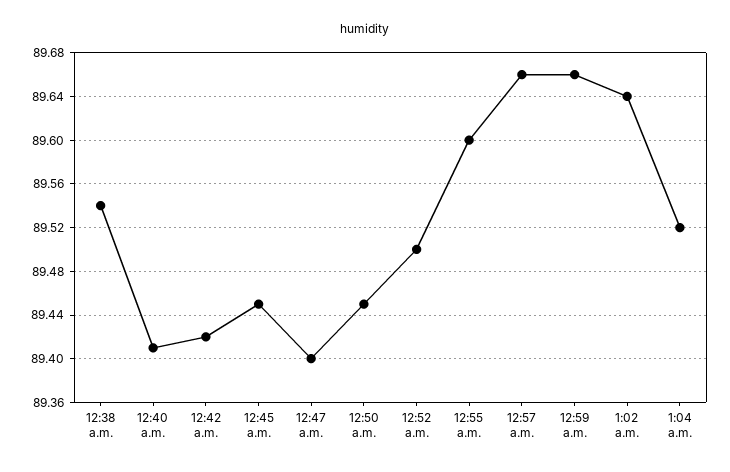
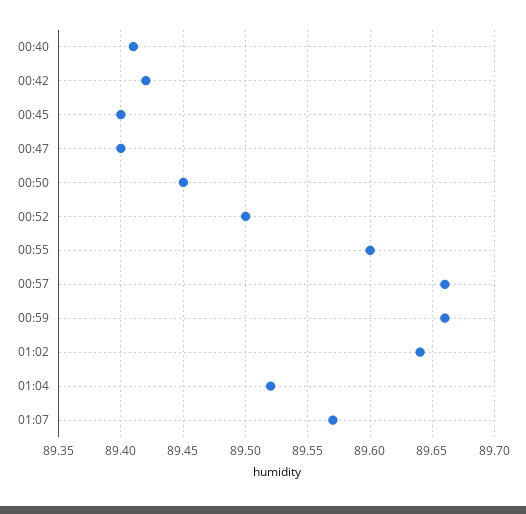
12:38 a.m.: 89.54 -> none
12:45 a.m.: 89.45 -> 89.4
01:07: none -> 89.57

